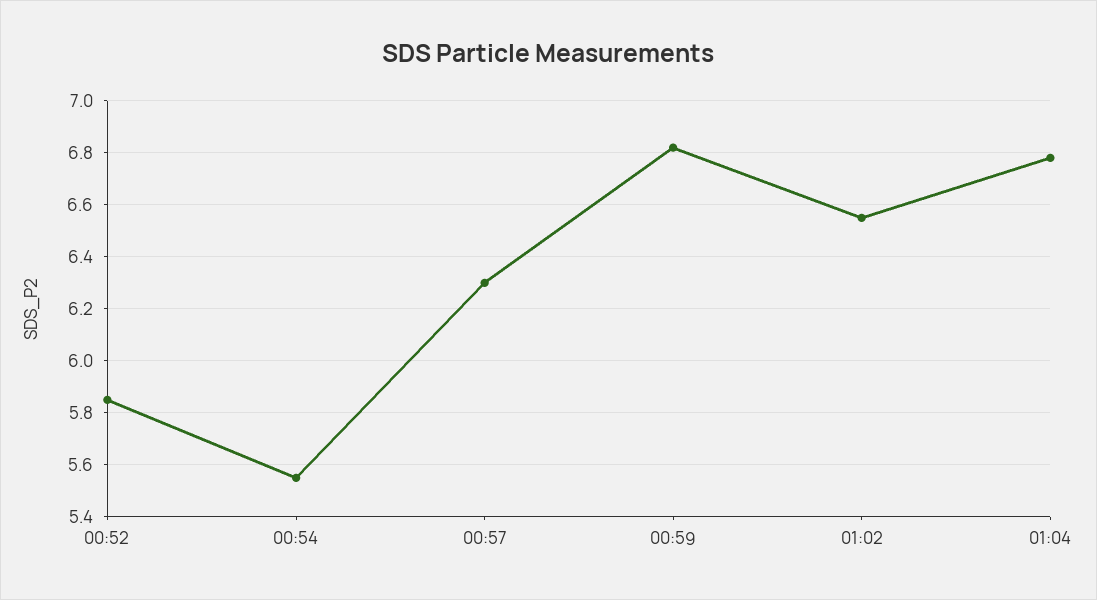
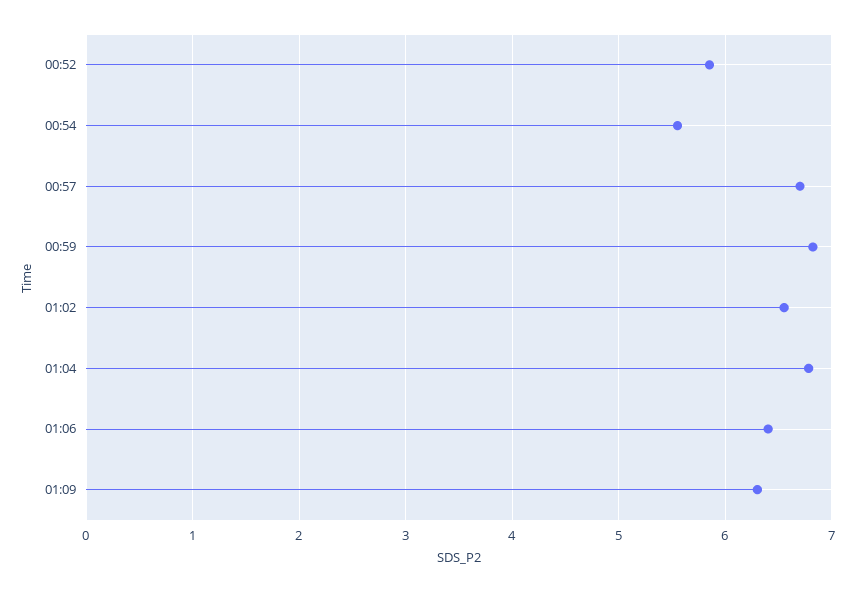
00:57: 6.3 -> 6.7
01:06: none -> 6.4
01:09: none -> 6.3

